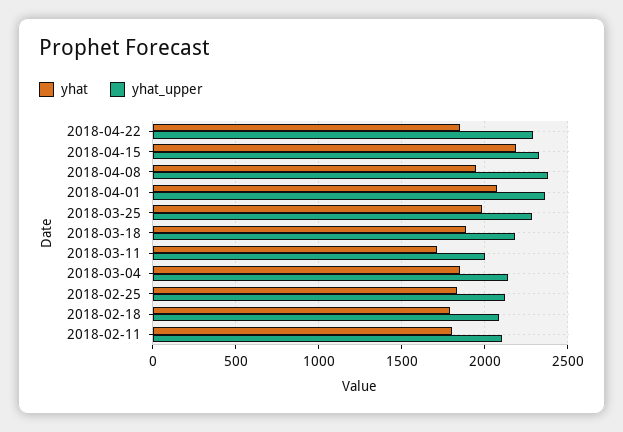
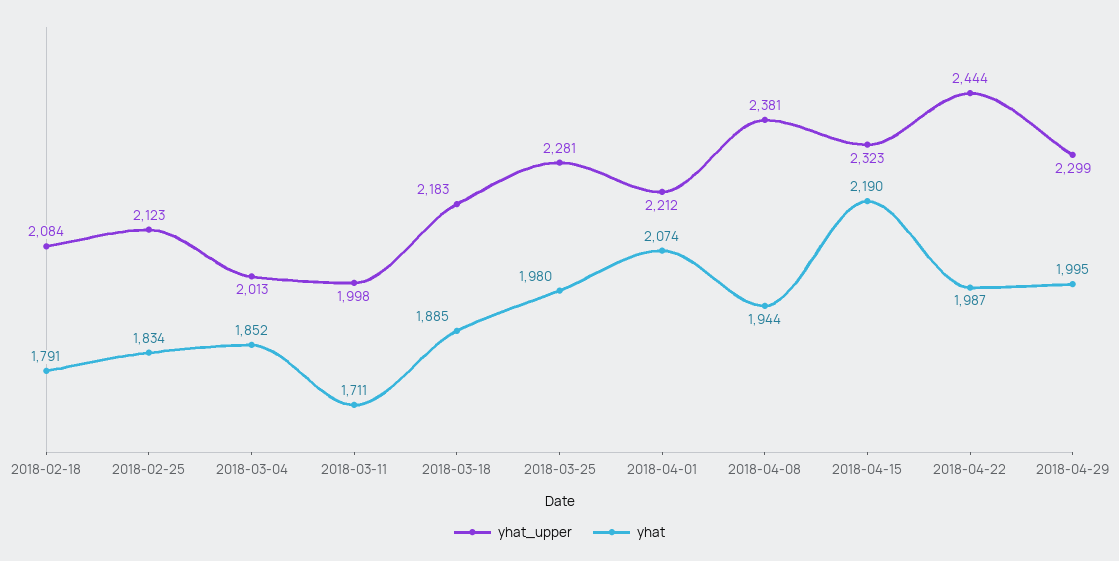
yhat, 2018-04-22: 1850 -> 1987
yhat_upper, 2018-04-22: 2300 -> 2444
yhat_upper, 2018-04-01: 2350 -> 2212
yhat_upper, 2018-03-04: 2150 -> 2013
yhat, 2018-02-11: 1800 -> none
yhat_upper, 2018-02-11: 2100 -> none
yhat_upper, 2018-04-29: none -> 2299
yhat, 2018-04-29: none -> 1995

